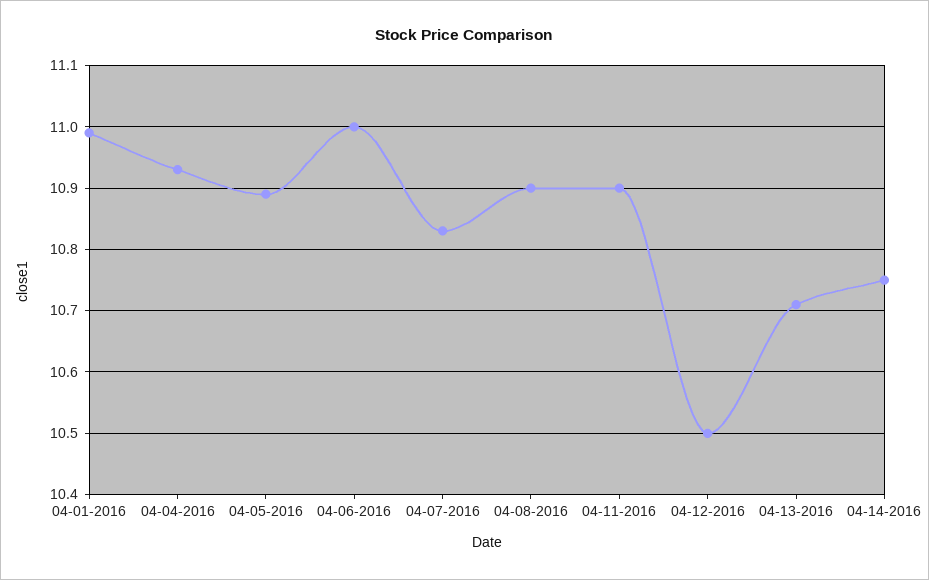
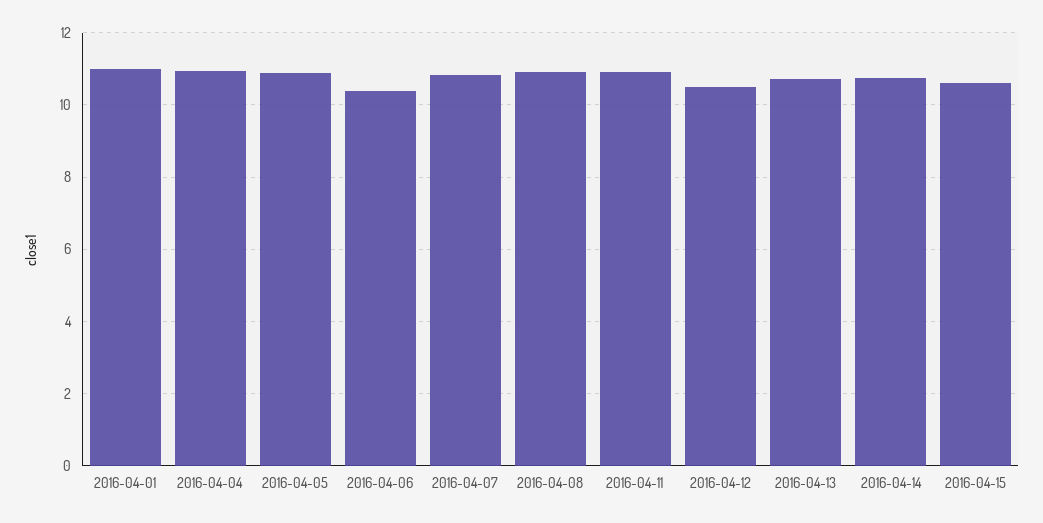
04-06-2016: 11 -> 10.4
2016-04-15: none -> 10.6

